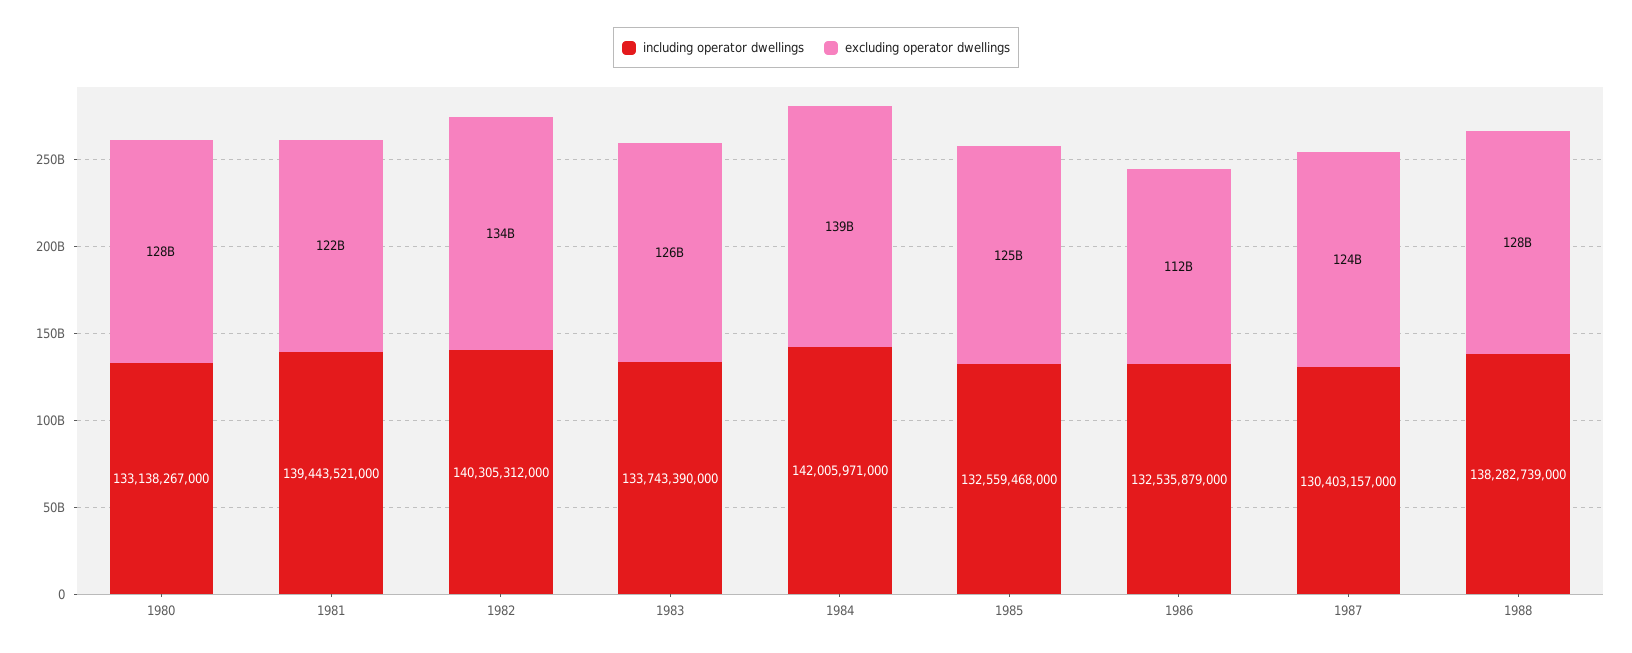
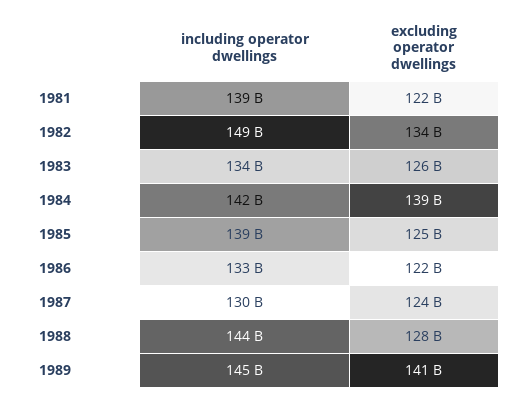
including operator dwellings, 1980: 133138267000 -> none
excluding operator dwellings, 1980: 128000000000 -> none
including operator dwellings, 1982: 140305312000 -> 149000000000
including operator dwellings, 1985: 132559468000 -> 139000000000
excluding operator dwellings, 1986: 112000000000 -> 122000000000
including operator dwellings, 1988: 138282739000 -> 144000000000
including operator dwellings, 1989: none -> 145000000000
excluding operator dwellings, 1989: none -> 141000000000

